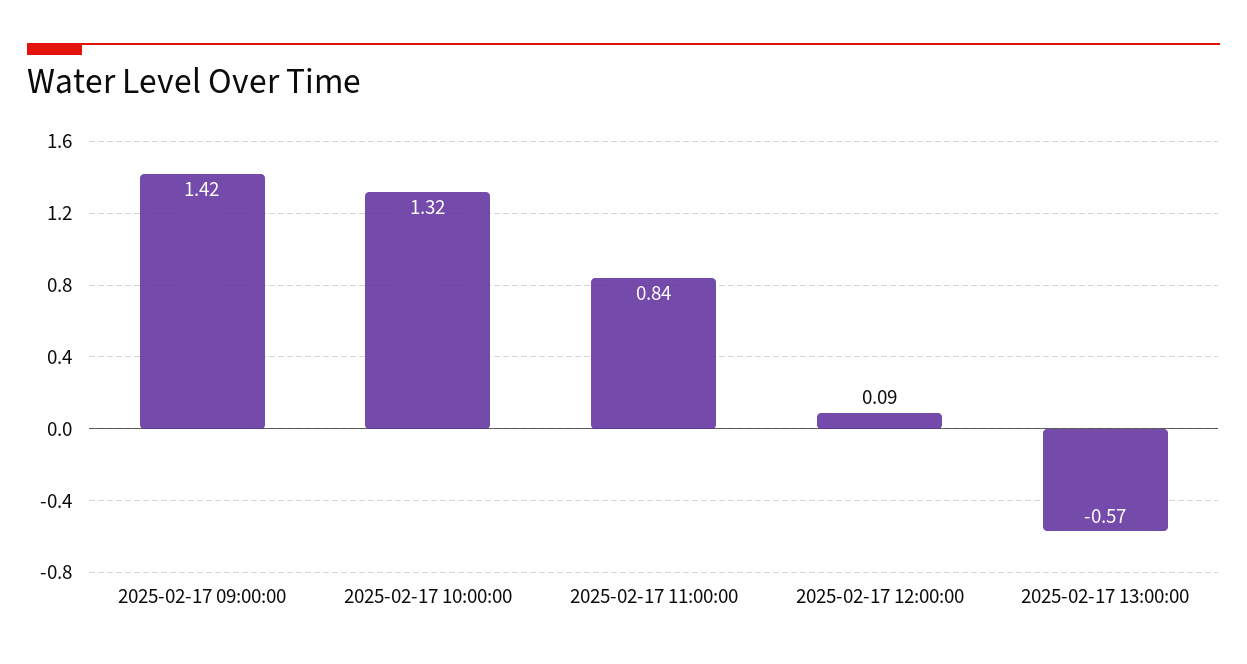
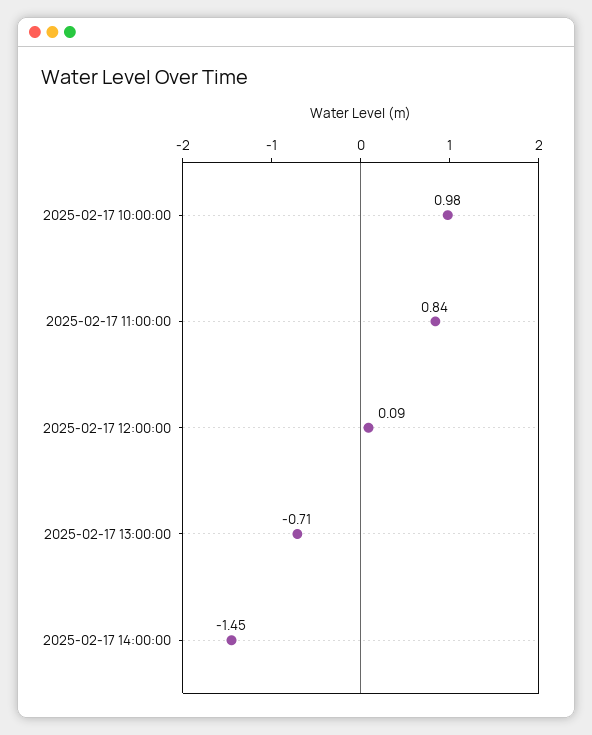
2025-02-17 09:00:00: 1.42 -> none
2025-02-17 10:00:00: 1.32 -> 0.98
2025-02-17 13:00:00: -0.57 -> -0.71
2025-02-17 14:00:00: none -> -1.45

